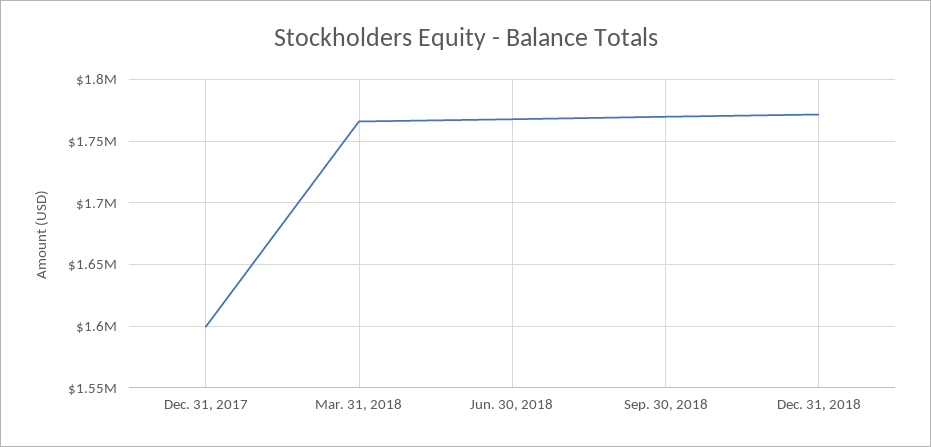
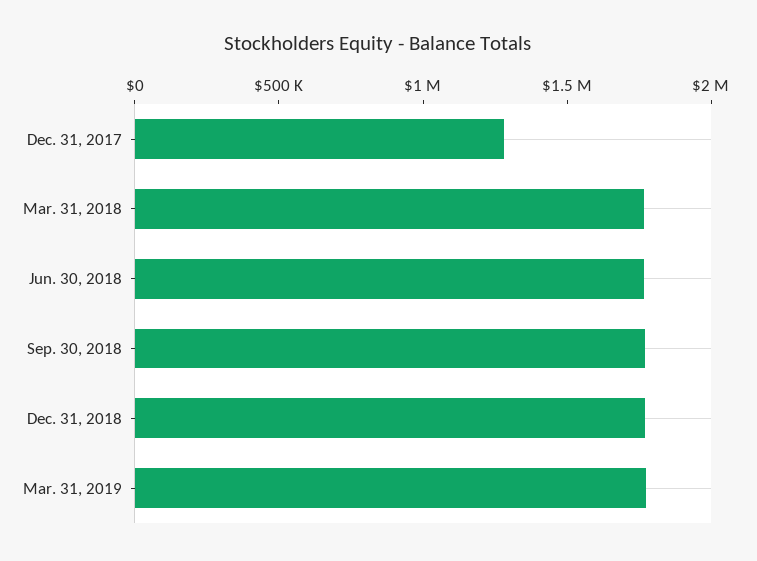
Dec. 31, 2017: 1600000 -> 1300000
Mar. 31, 2019: none -> 1800000

